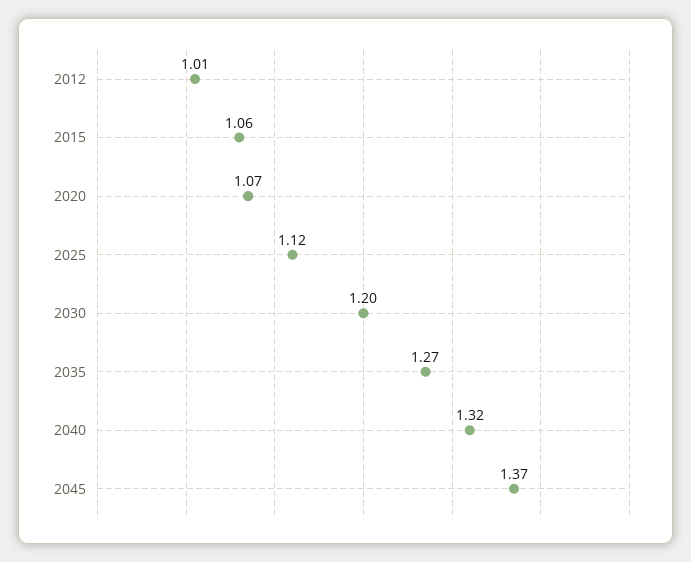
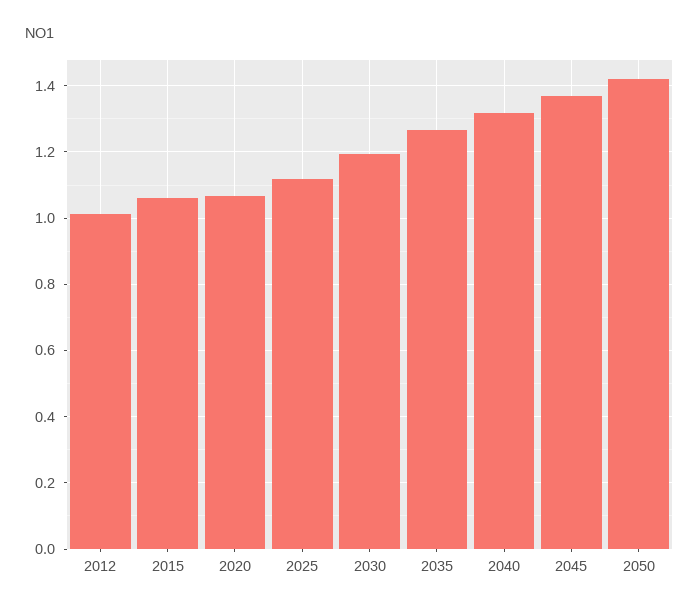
2050: none -> 1.42

